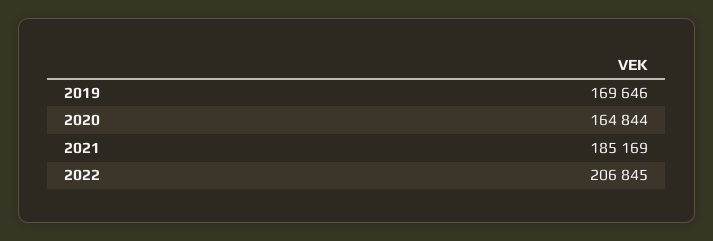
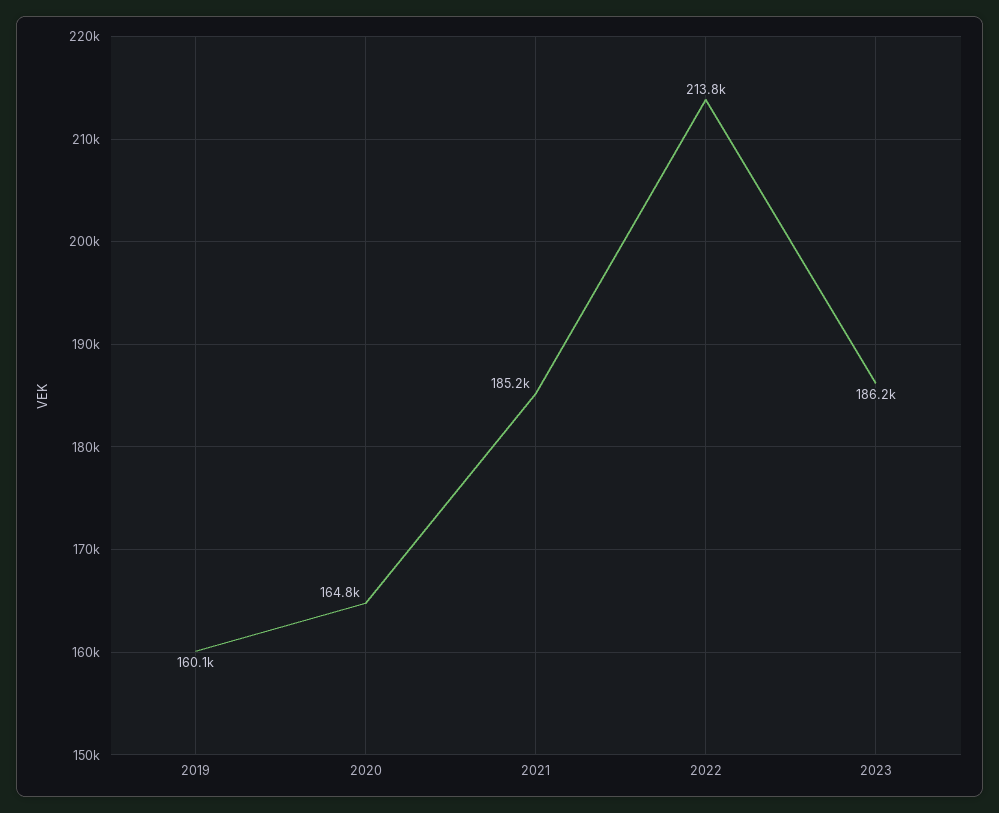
2019: 169646 -> 160100
2022: 206845 -> 213800
2023: none -> 186200

